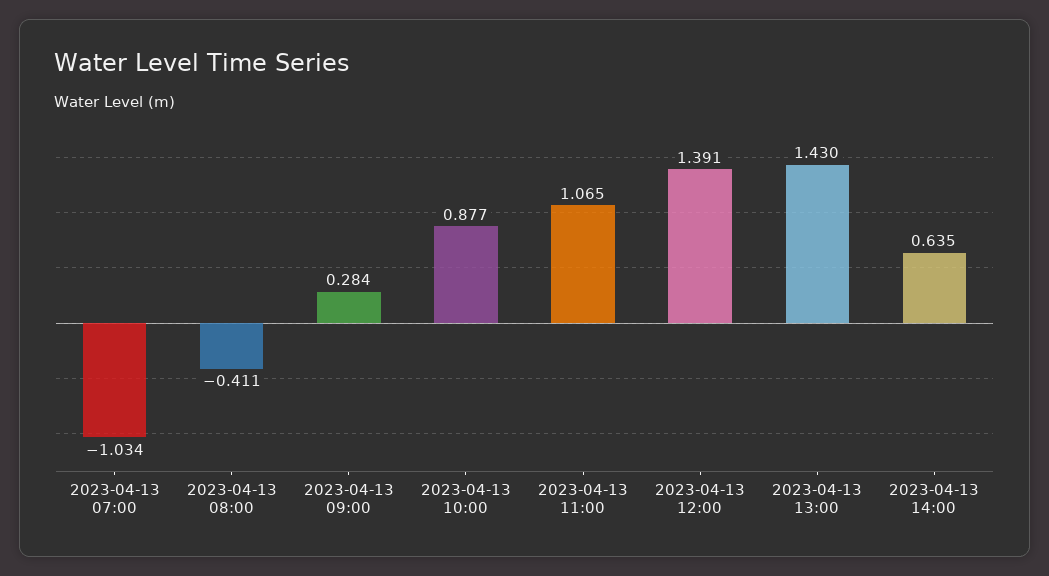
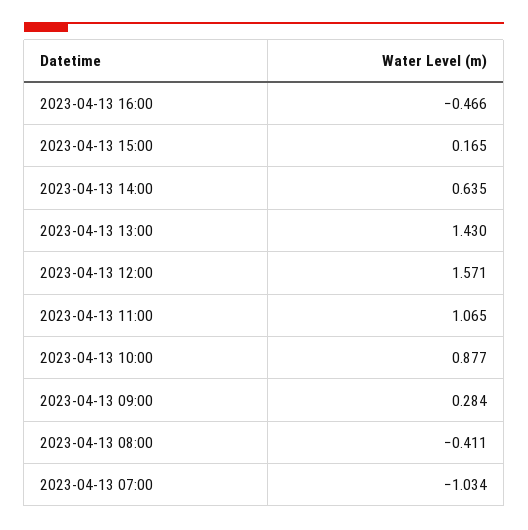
2023-04-13 12:00: 1.391 -> 1.571
2023-04-13 16:00: none -> -0.466
2023-04-13 15:00: none -> 0.165

